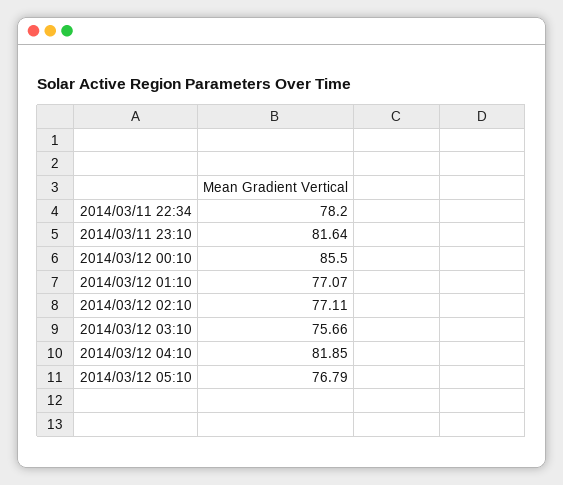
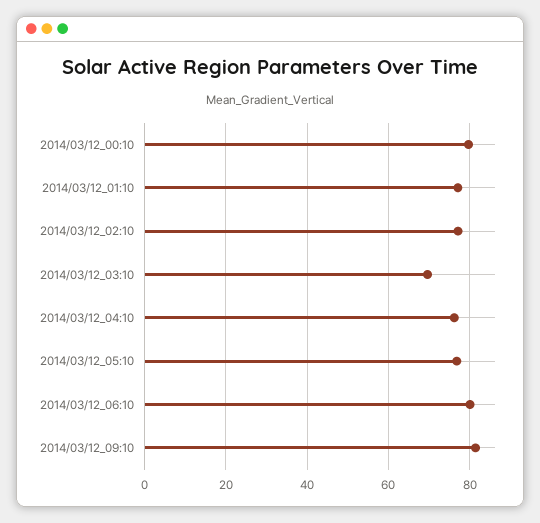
2014/03/11 22:34: 78.2 -> none
2014/03/11 23:10: 81.64 -> none
2014/03/12 00:10: 85.5 -> 80
2014/03/12 03:10: 75.66 -> 70
2014/03/12 04:10: 81.85 -> 76
2014/03/12_06:10: none -> 80
2014/03/12_09:10: none -> 82

